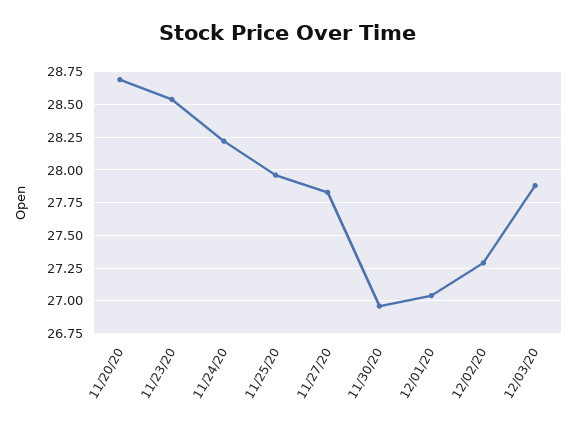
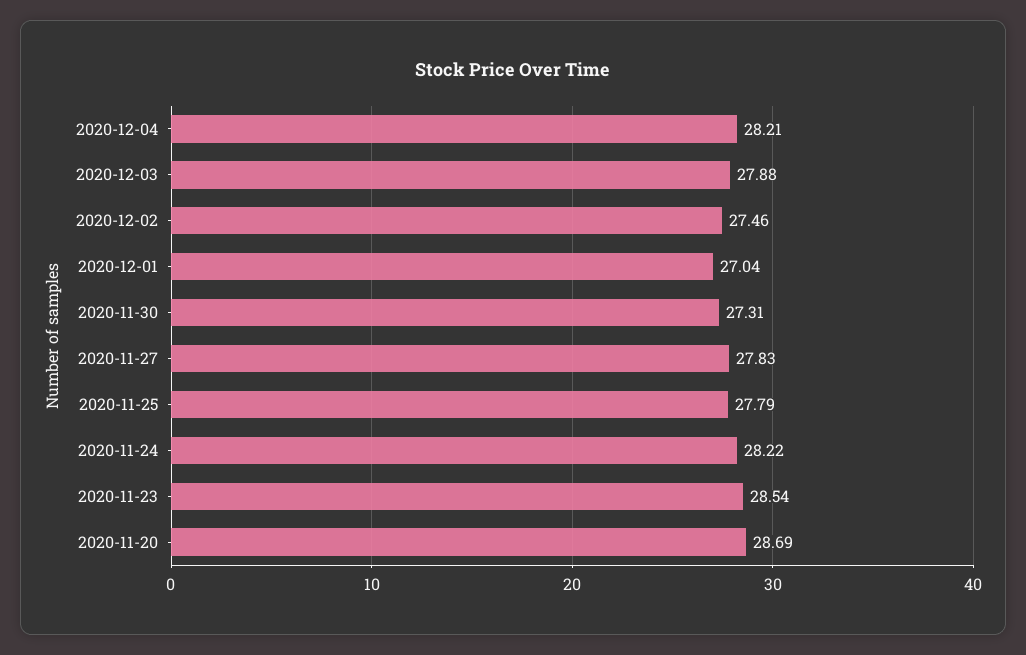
11/25/20: 27.95 -> 27.79
11/30/20: 26.95 -> 27.31
12/02/20: 27.3 -> 27.46
2020-12-04: none -> 28.21

